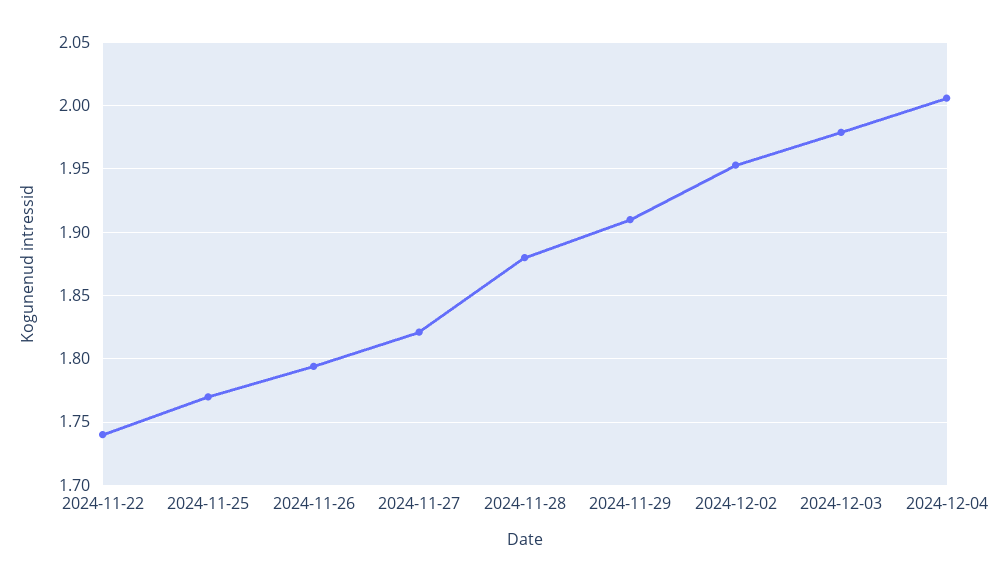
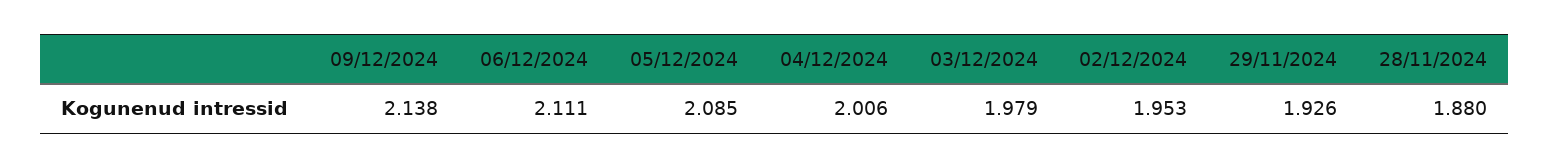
2024-11-22: 1.74 -> none
2024-11-25: 1.77 -> none
2024-11-26: 1.795 -> none
2024-11-27: 1.82 -> none
2024-11-29: 1.91 -> 1.926
09/12/2024: none -> 2.138
06/12/2024: none -> 2.111
05/12/2024: none -> 2.085

